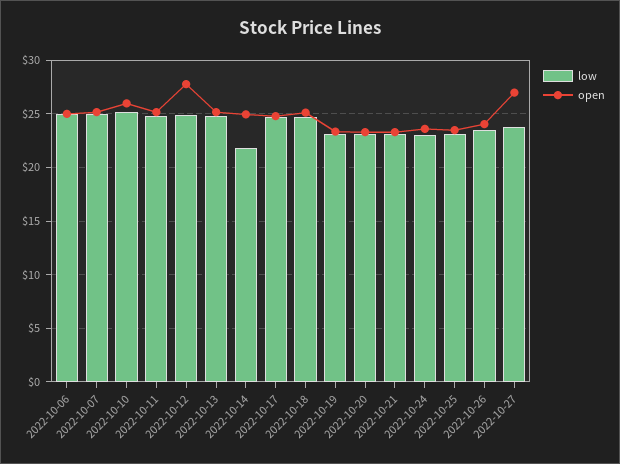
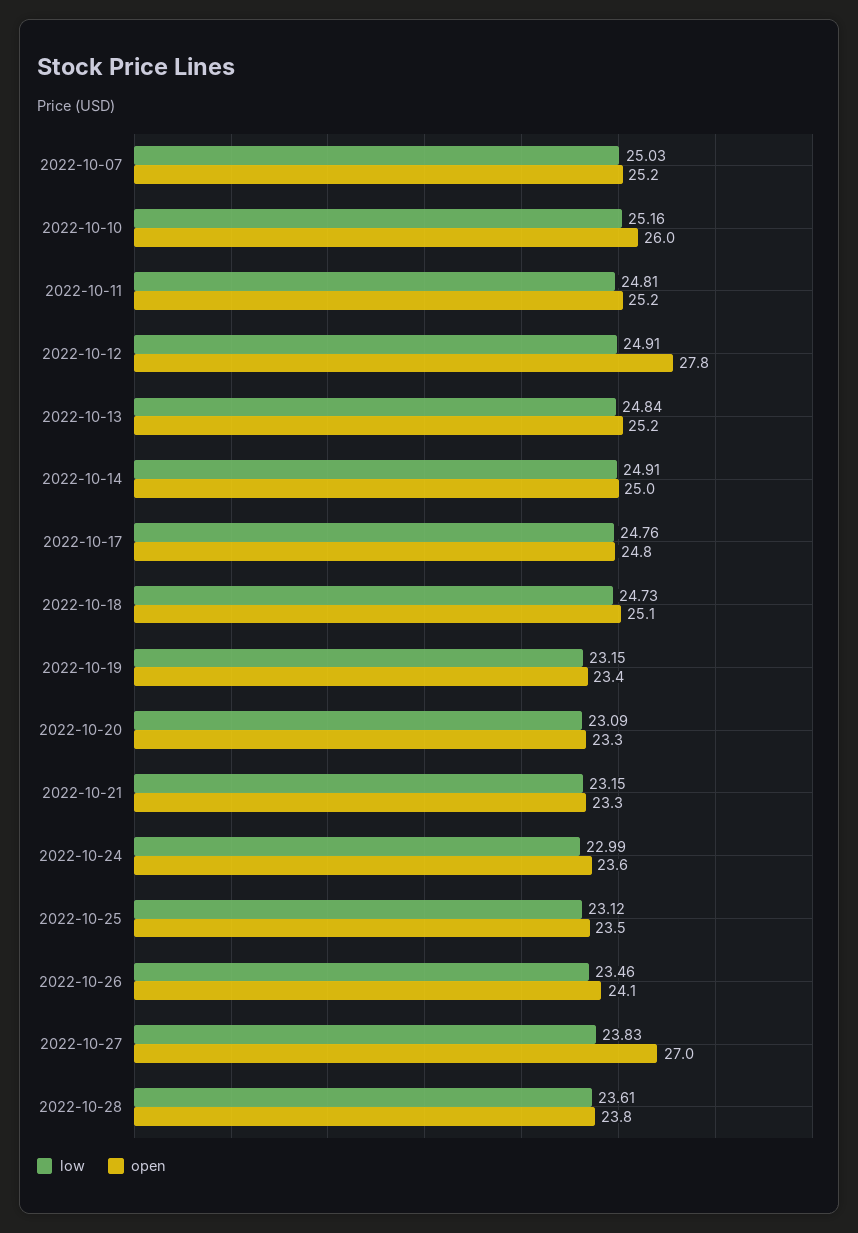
low, 2022-10-06: 25 -> none
open, 2022-10-06: 25 -> none
low, 2022-10-14: 22 -> 24.91
low, 2022-10-28: none -> 23.61
open, 2022-10-28: none -> 23.8

